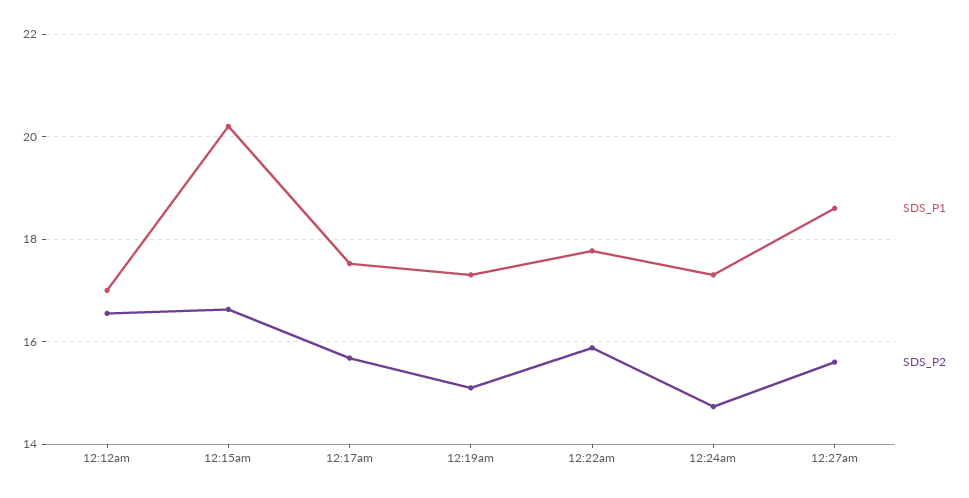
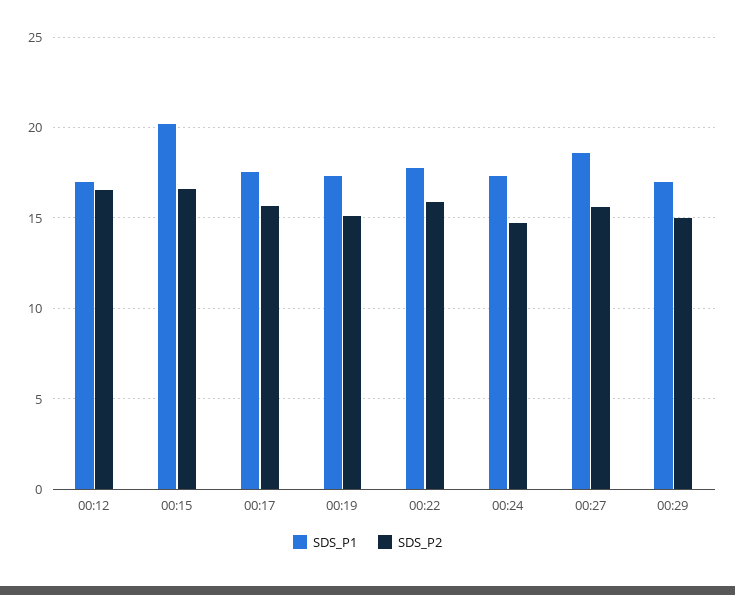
SDS_P1, 00:29: none -> 17
SDS_P2, 00:29: none -> 15

